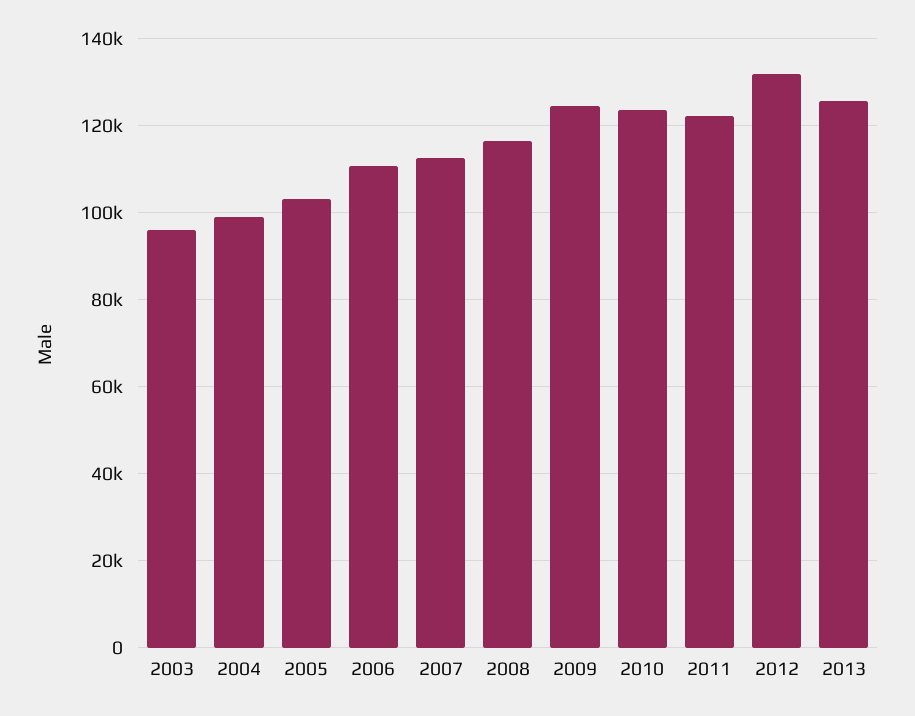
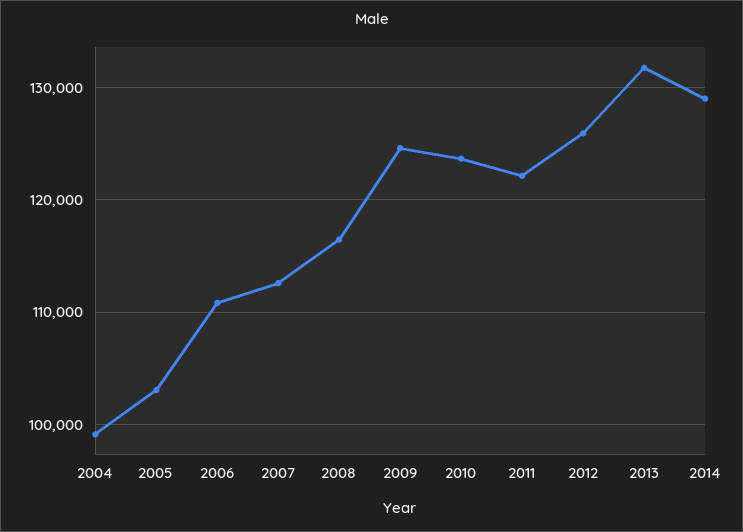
2003: 96000 -> none
2012: 132000 -> 126000
2013: 126000 -> 132000
2014: none -> 129000

